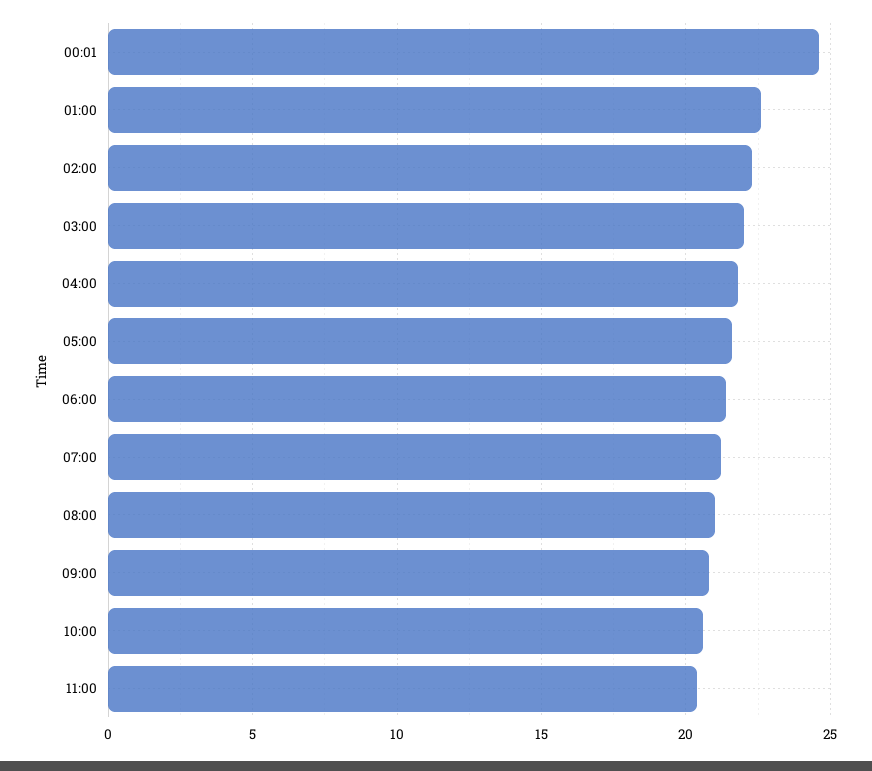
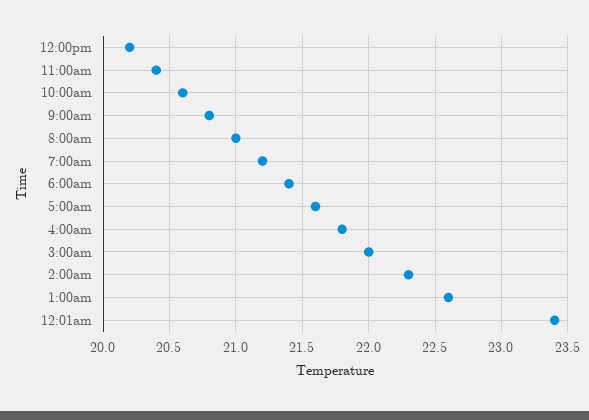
00:01: 24.5 -> 23.4
12:00pm: none -> 20.2

